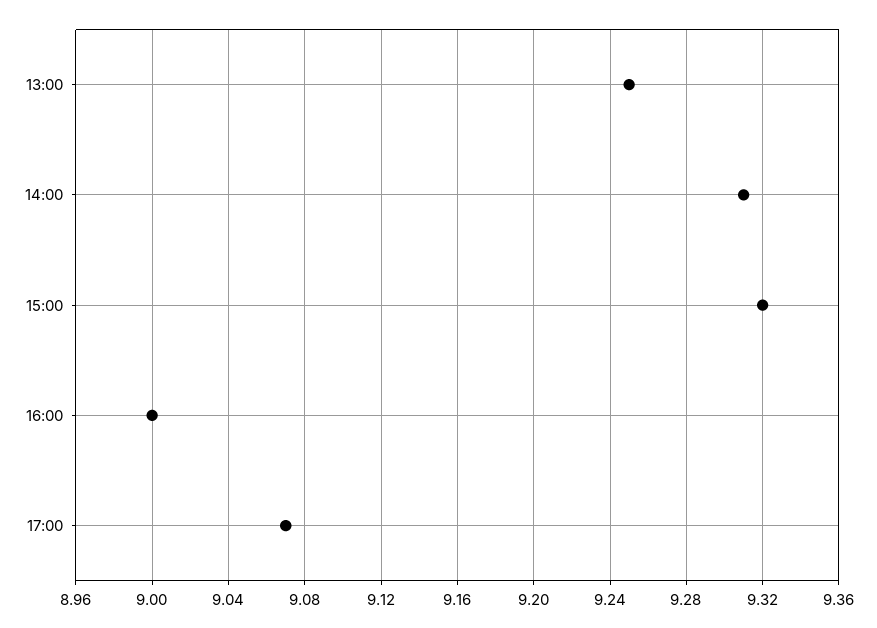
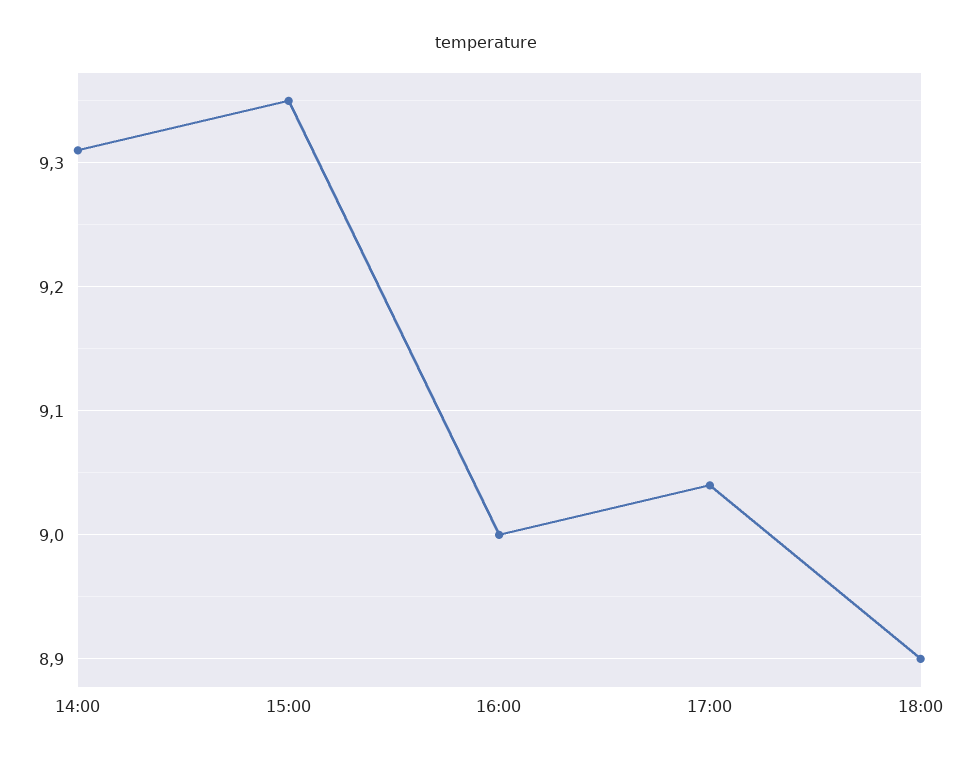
13:00: 9.25 -> none
15:00: 9.32 -> 9.35
17:00: 9.07 -> 9.04
18:00: none -> 8.9

